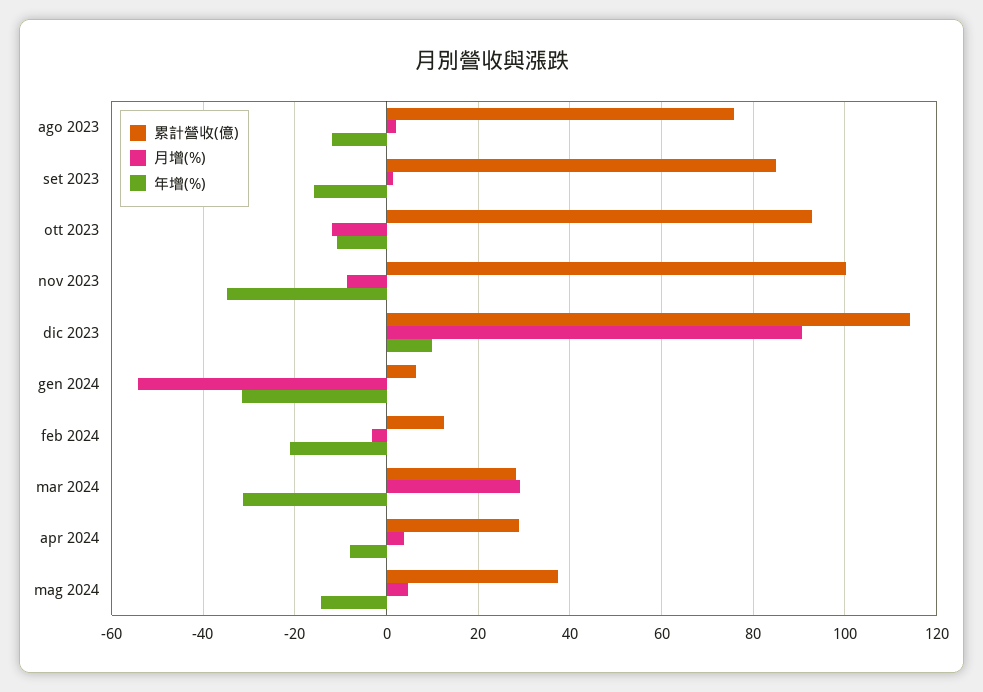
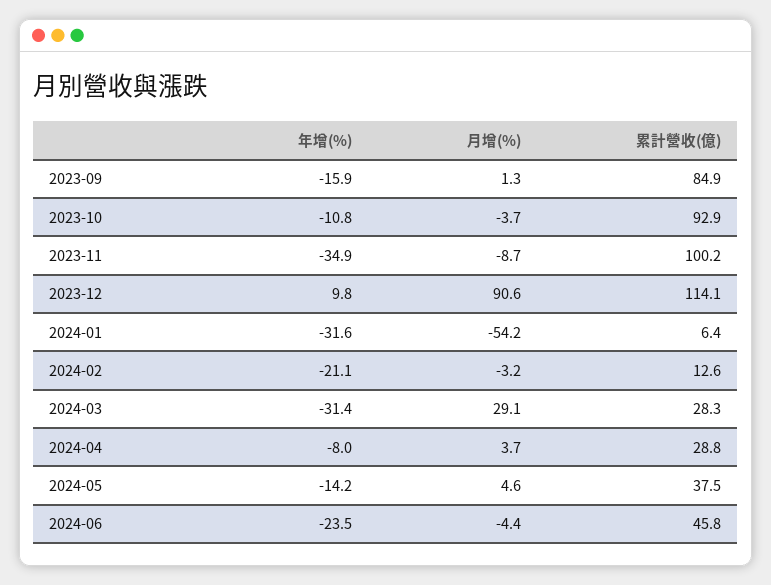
累計營收(億), ago 2023: 76 -> none
月增(%), ago 2023: 2 -> none
年增(%), ago 2023: -12 -> none
月增(%), ott 2023: -12 -> -3.7
年增(%), 2024-06: none -> -23.5
月增(%), 2024-06: none -> -4.4
累計營收(億), 2024-06: none -> 45.8

